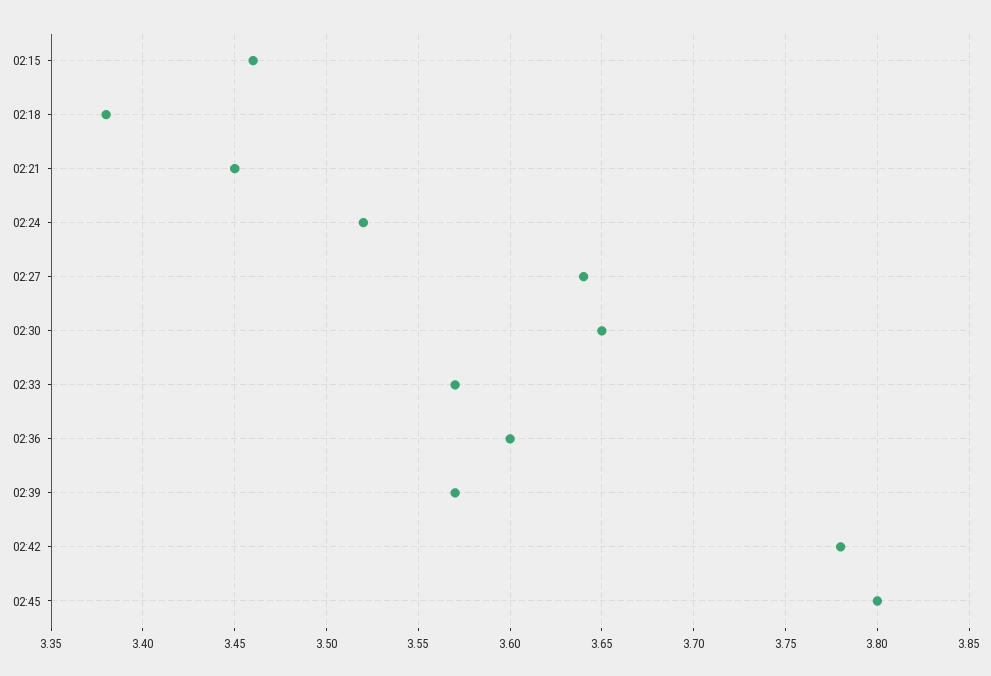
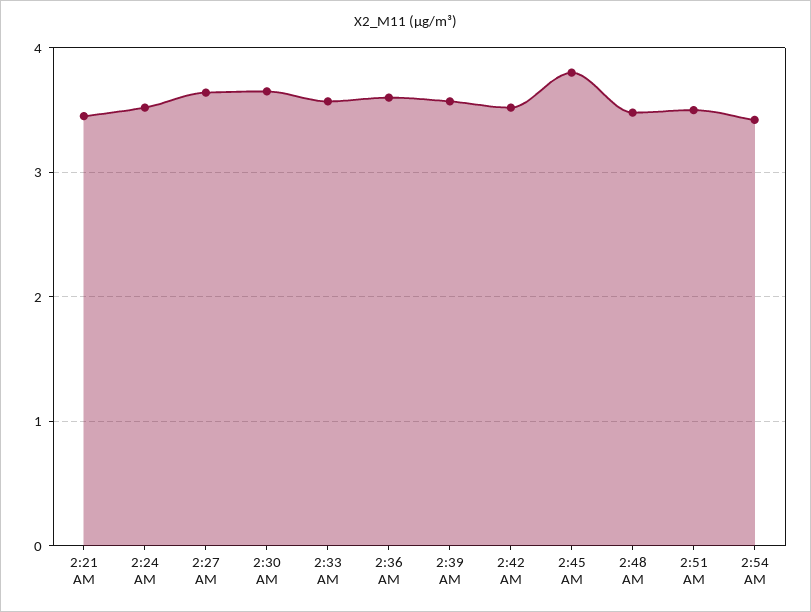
02:15: 3.46 -> none
02:18: 3.38 -> none
02:42: 3.78 -> 3.5
2:48 AM: none -> 3.5
2:51 AM: none -> 3.5
2:54 AM: none -> 3.4

